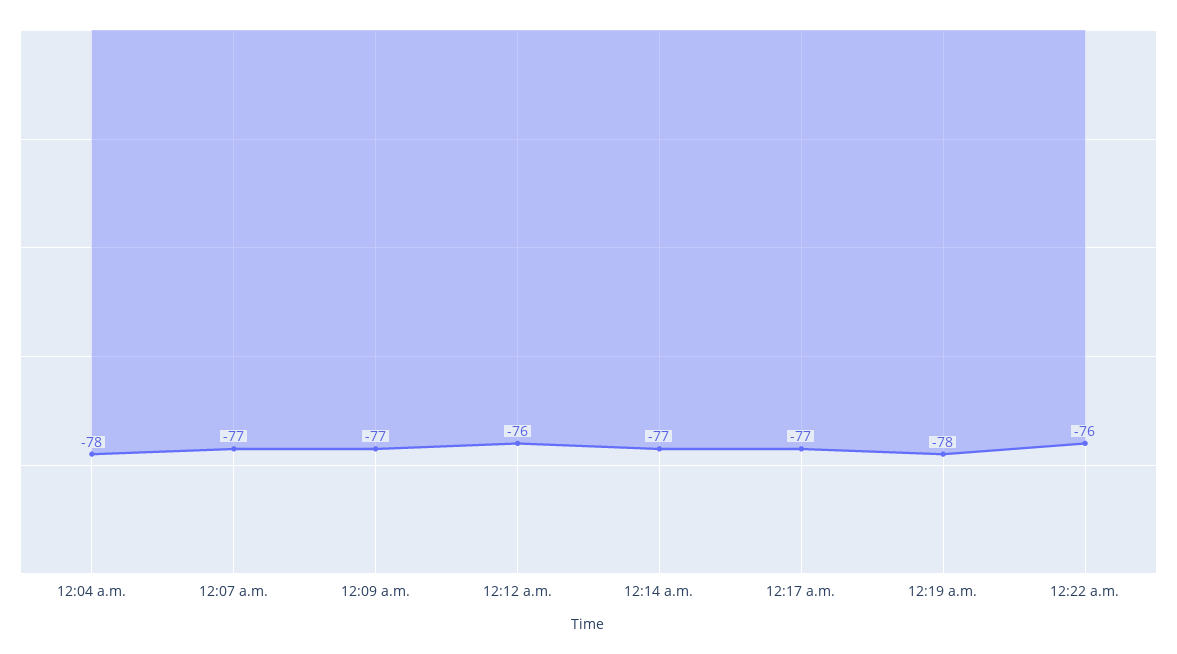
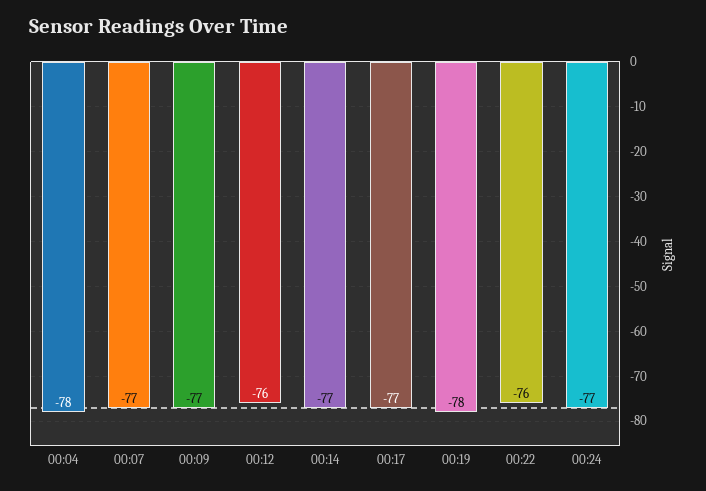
00:24: none -> -77

